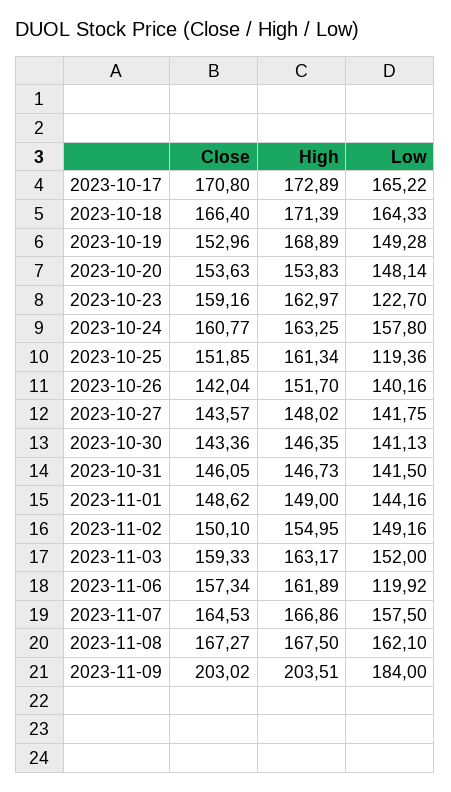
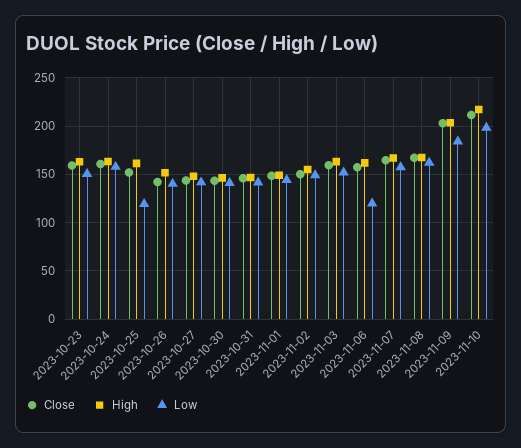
Close, 2023-10-17: 170.8 -> none
High, 2023-10-17: 172.89 -> none
Low, 2023-10-17: 165.22 -> none
Close, 2023-10-18: 166.4 -> none
High, 2023-10-18: 171.39 -> none
Low, 2023-10-18: 164.33 -> none
Close, 2023-10-19: 152.96 -> none
High, 2023-10-19: 168.89 -> none
Low, 2023-10-19: 149.28 -> none
Close, 2023-10-20: 153.63 -> none
High, 2023-10-20: 153.83 -> none
Low, 2023-10-20: 148.14 -> none
Low, 2023-10-23: 122.7 -> 150
Close, 2023-11-10: none -> 210
High, 2023-11-10: none -> 220
Low, 2023-11-10: none -> 200

